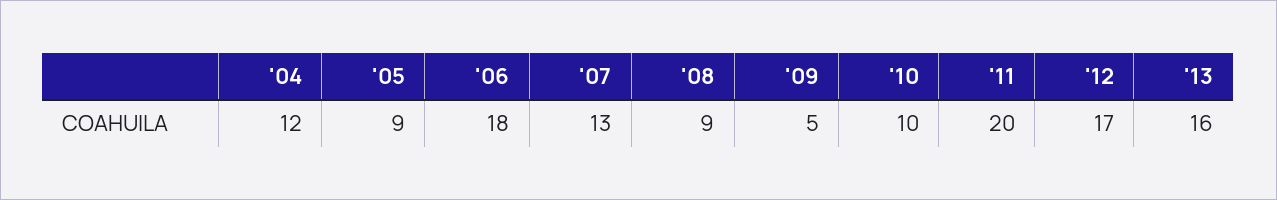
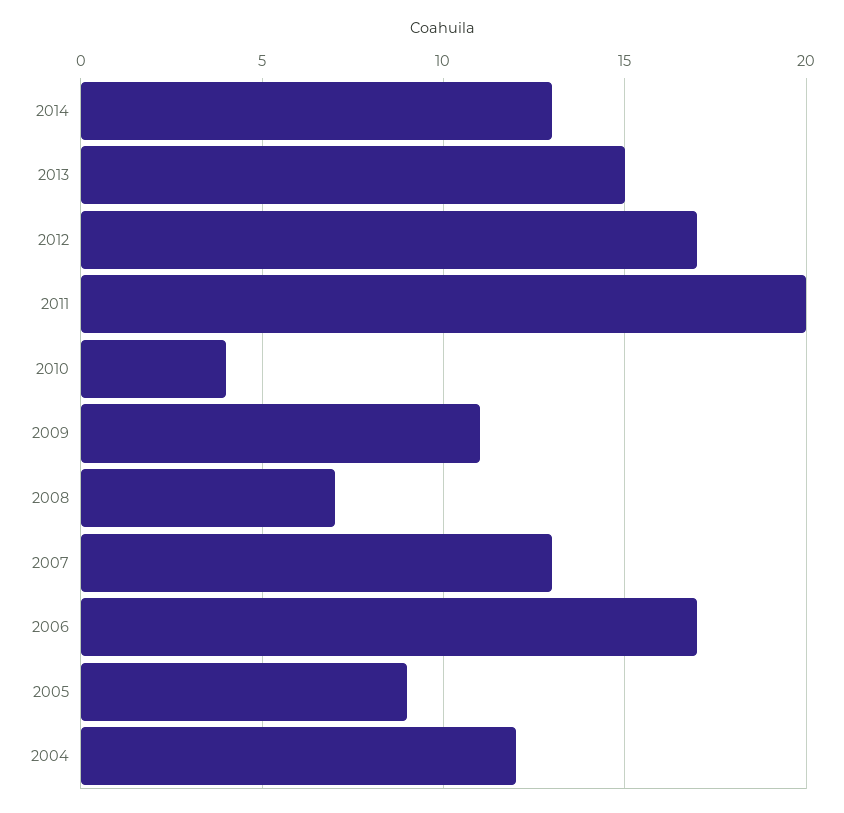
'06: 18 -> 17
'08: 9 -> 7
'09: 5 -> 11
'10: 10 -> 4
'13: 16 -> 15
2014: none -> 13

